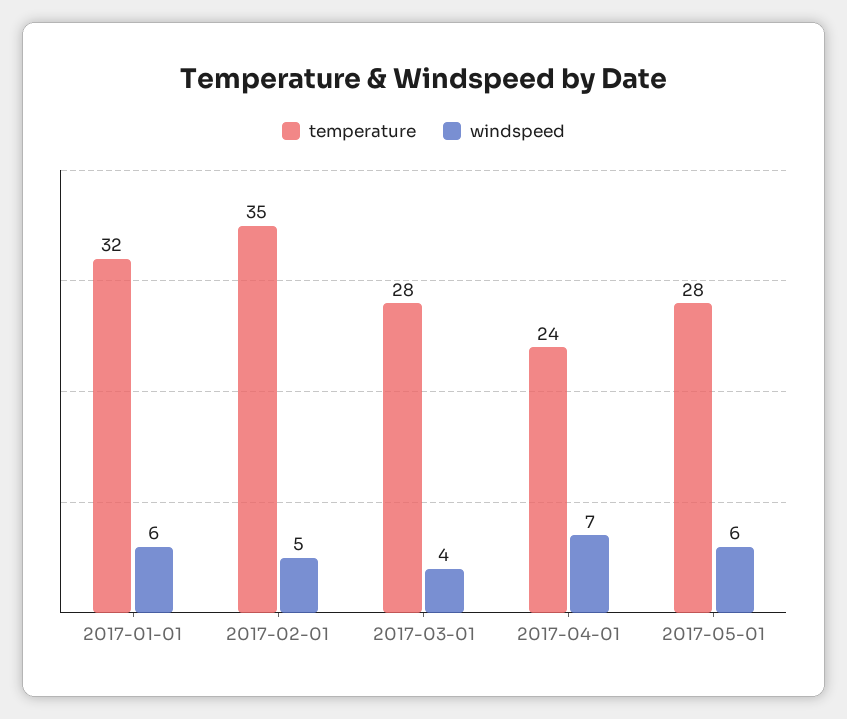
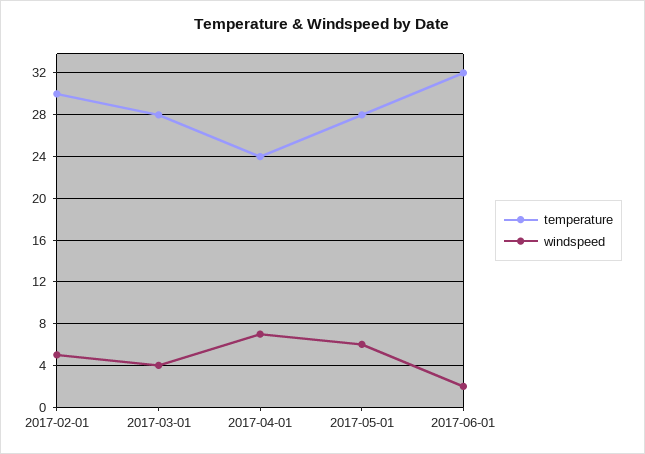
temperature, 2017-01-01: 32 -> none
windspeed, 2017-01-01: 6 -> none
temperature, 2017-02-01: 35 -> 30
temperature, 2017-06-01: none -> 32
windspeed, 2017-06-01: none -> 2

